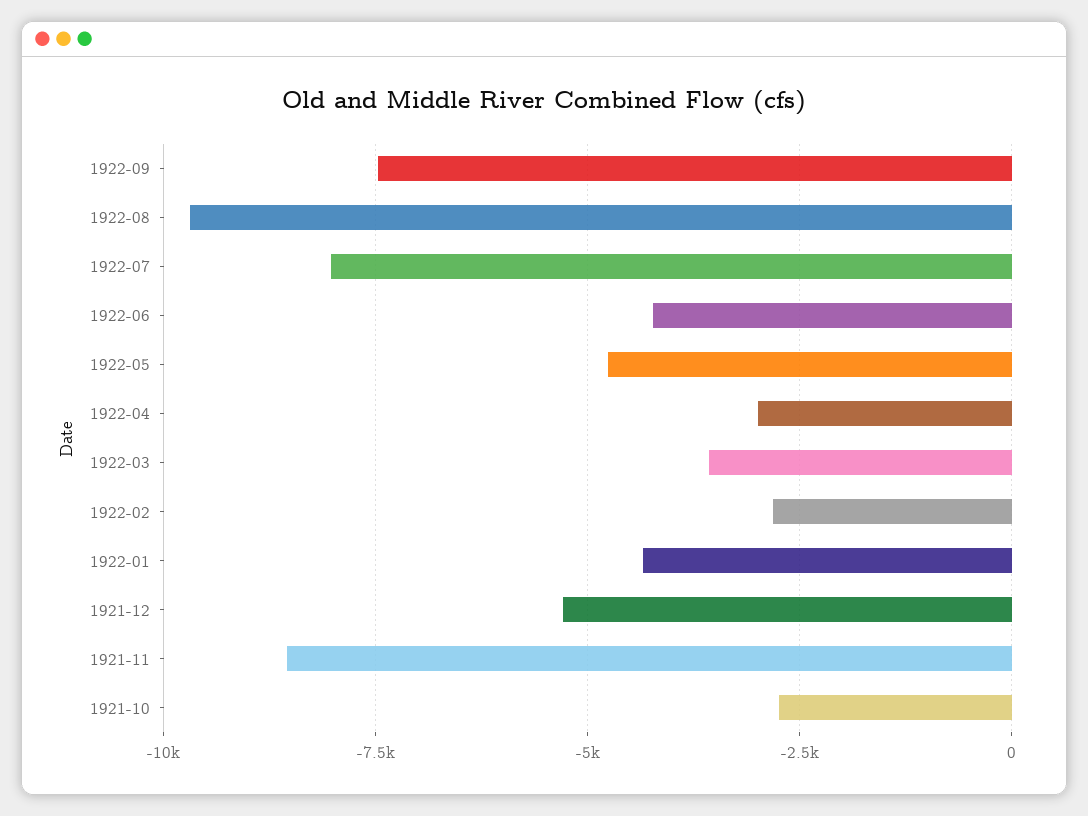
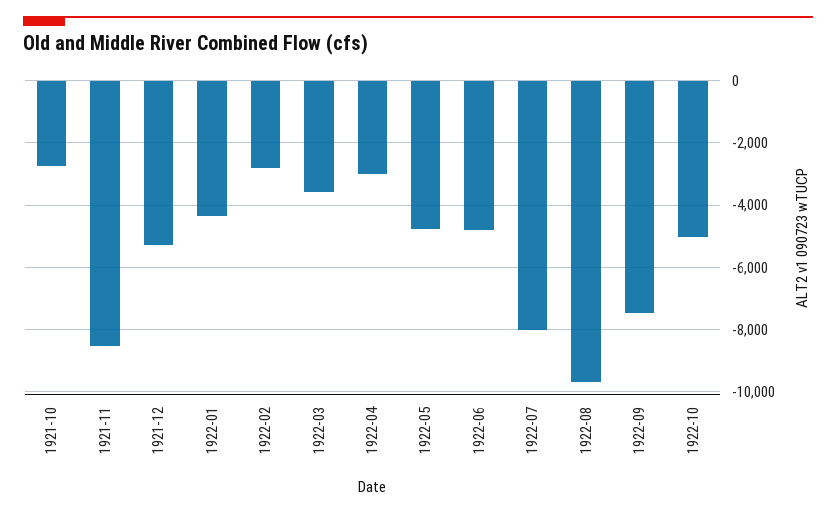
1922-06: -4250 -> -4800
1922-10: none -> -5000

